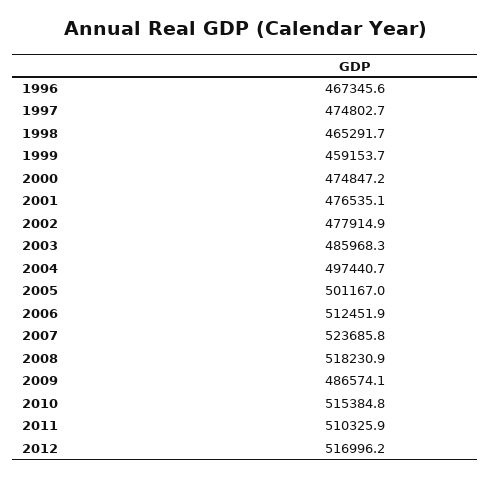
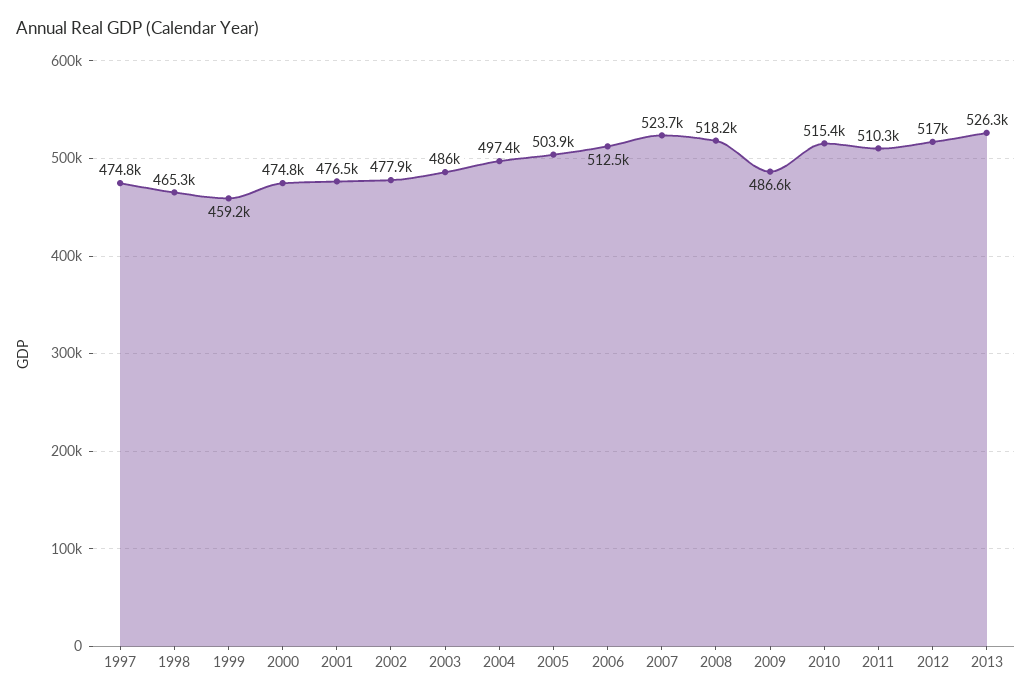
1996: 467345.6 -> none
2005: 501167 -> 503900
2013: none -> 526300

